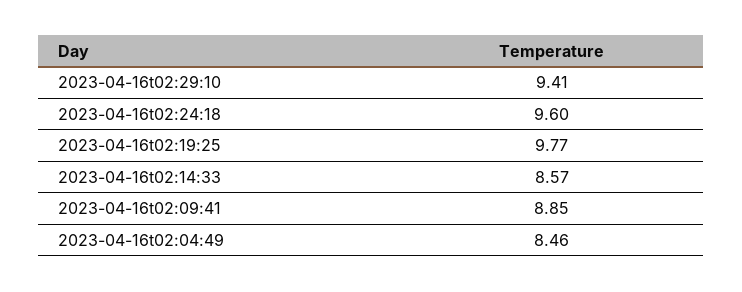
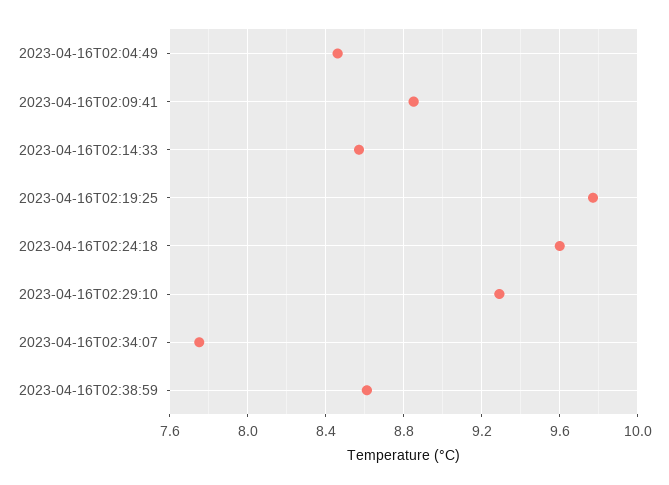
2023-04-16t02:29:10: 9.41 -> 9.3
2023-04-16T02:34:07: none -> 7.75
2023-04-16T02:38:59: none -> 8.6

